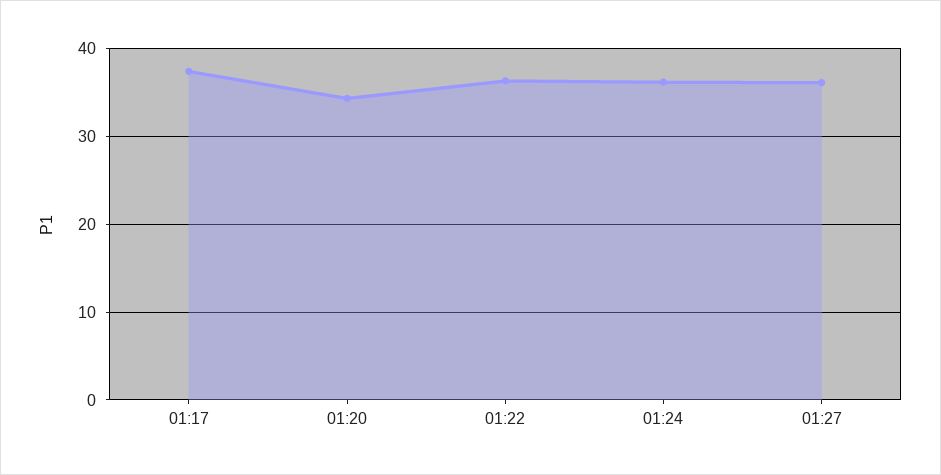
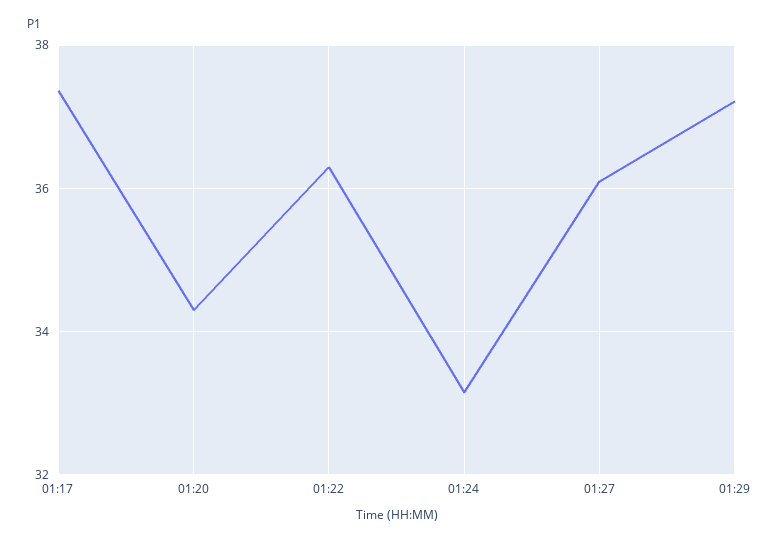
01:24: 36 -> 33.2
01:29: none -> 37.2

